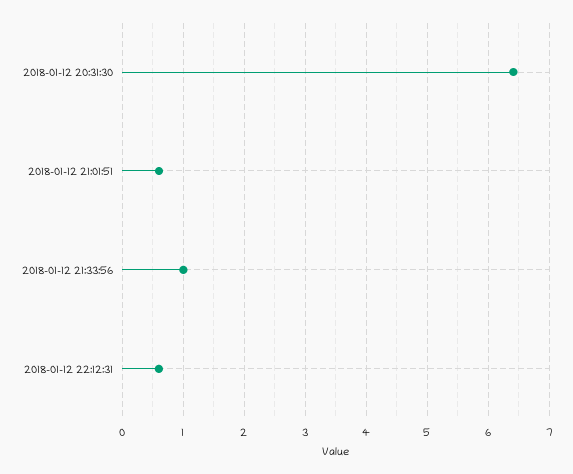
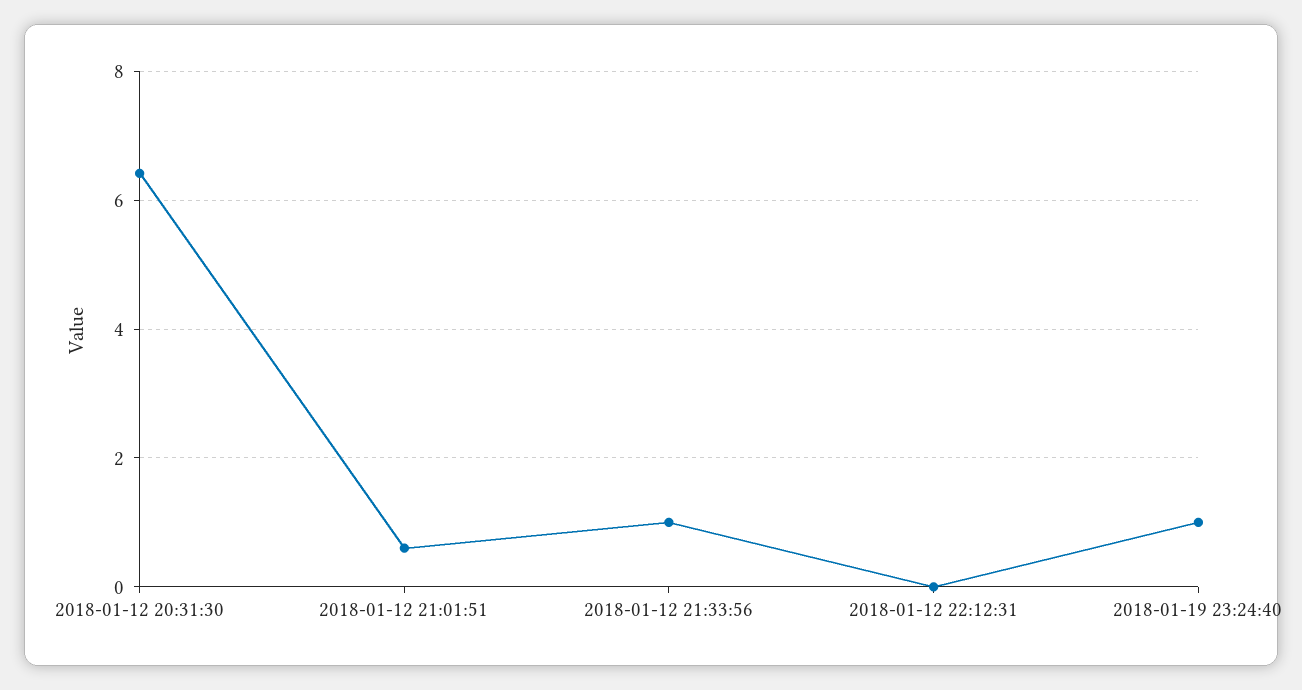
2018-01-12 22:12:31: 0.6 -> 0
2018-01-19 23:24:40: none -> 1

